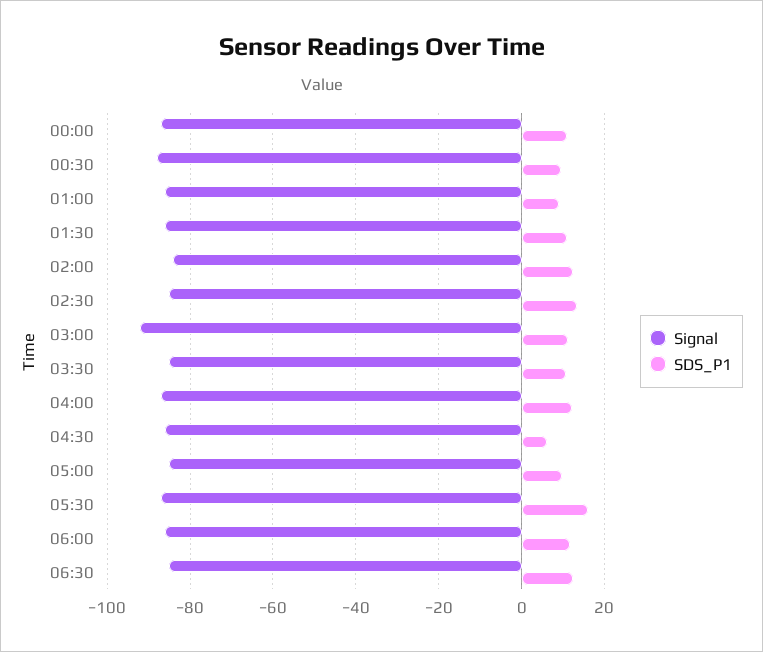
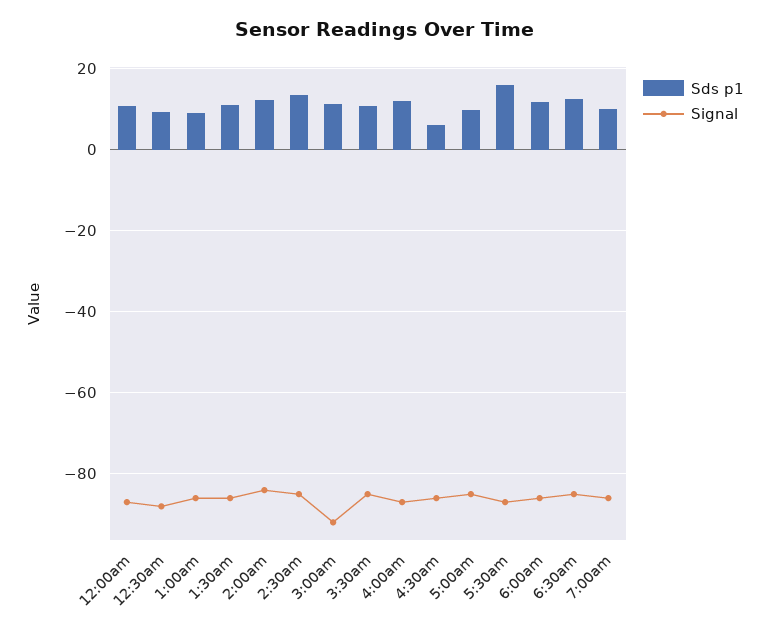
SDS_P1, 7:00am: none -> 10
Signal, 7:00am: none -> -86

